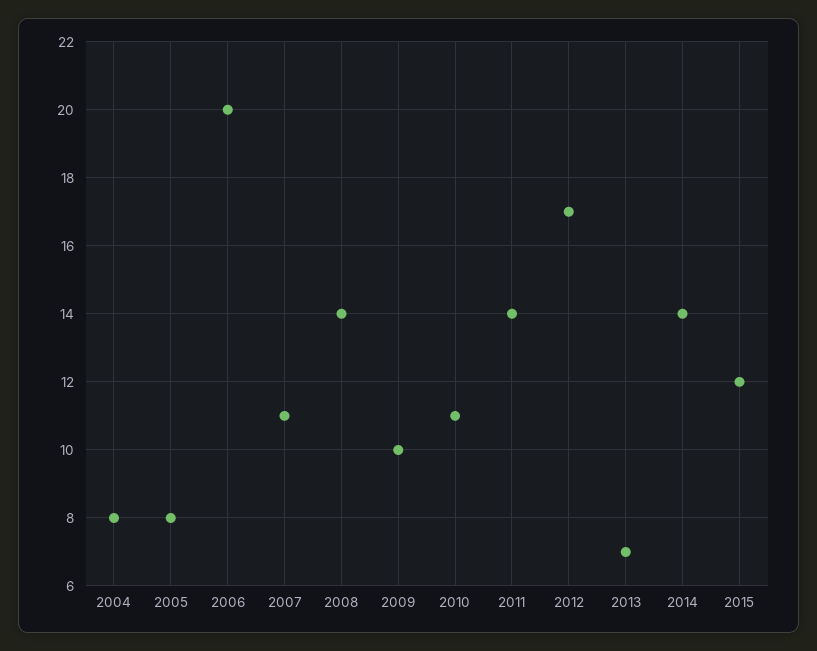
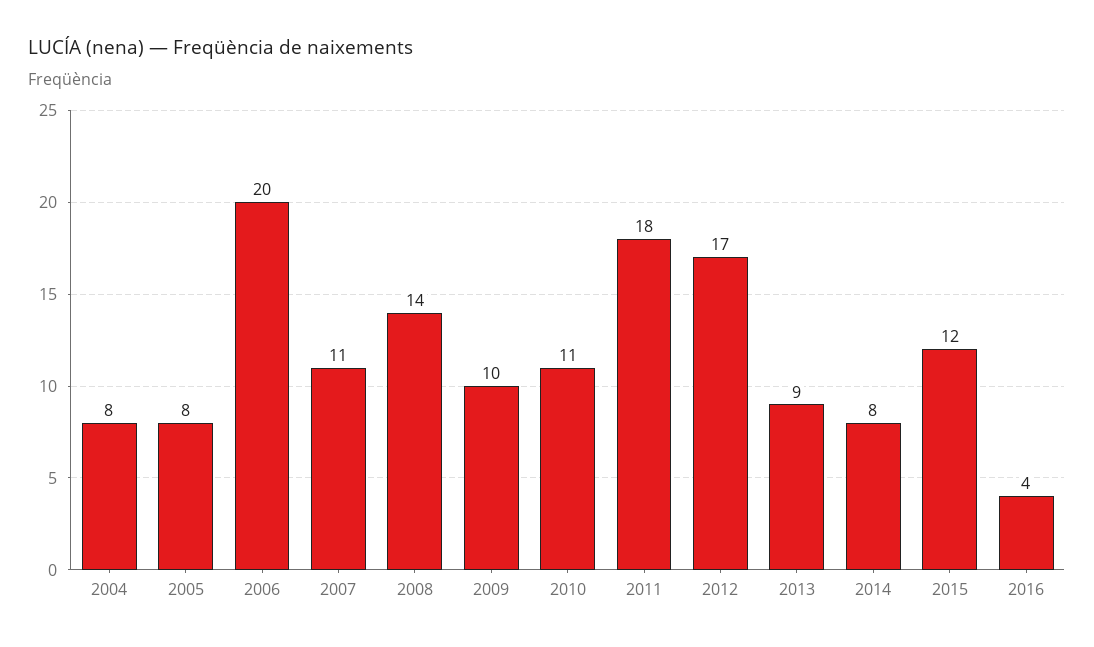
2011: 14 -> 18
2013: 7 -> 9
2014: 14 -> 8
2016: none -> 4

